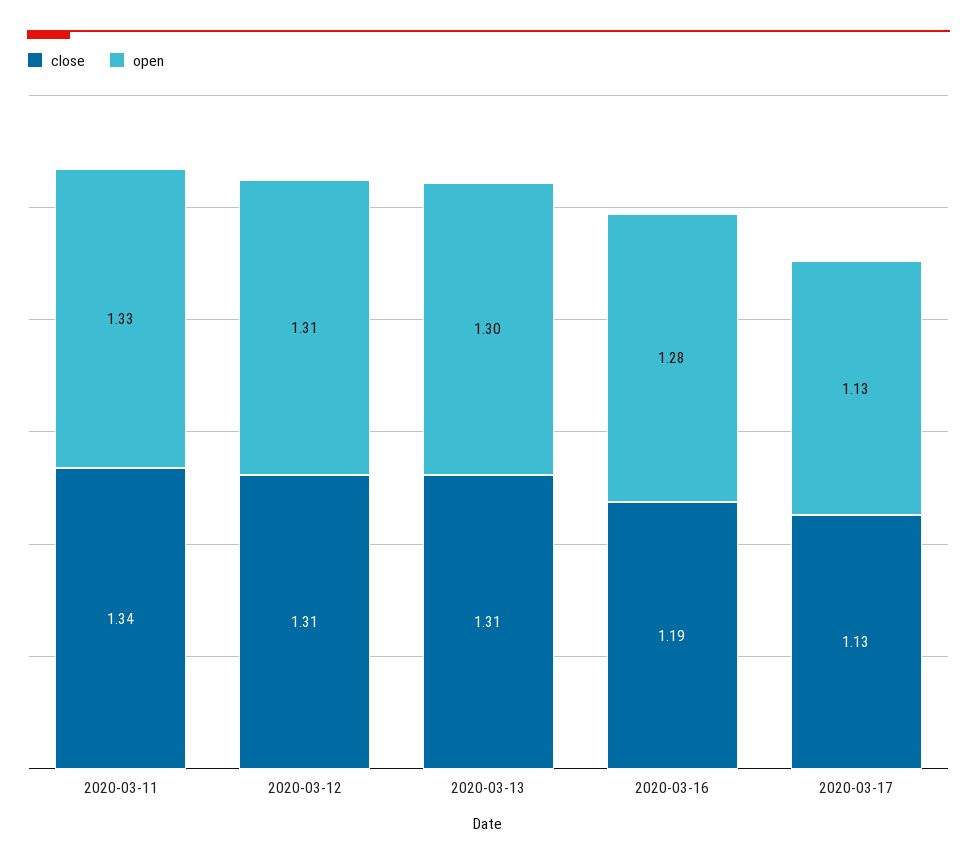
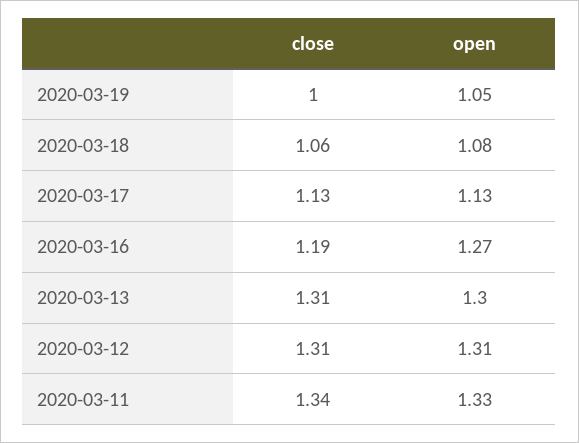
open, 2020-03-16: 1.28 -> 1.27
close, 2020-03-19: none -> 1
open, 2020-03-19: none -> 1.05
close, 2020-03-18: none -> 1.06
open, 2020-03-18: none -> 1.08

